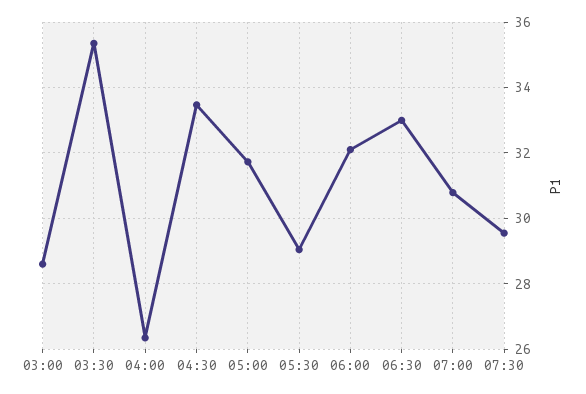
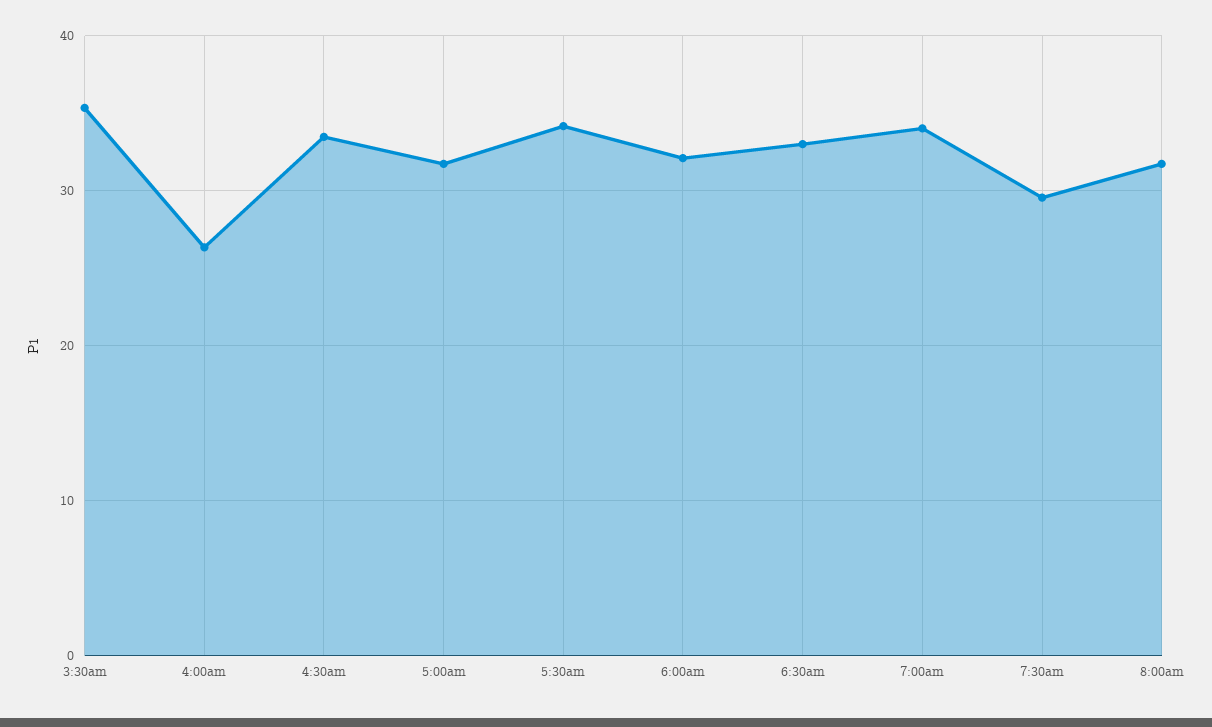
03:00: 28.6 -> none
05:30: 29 -> 34
07:00: 30.8 -> 34
8:00am: none -> 32

